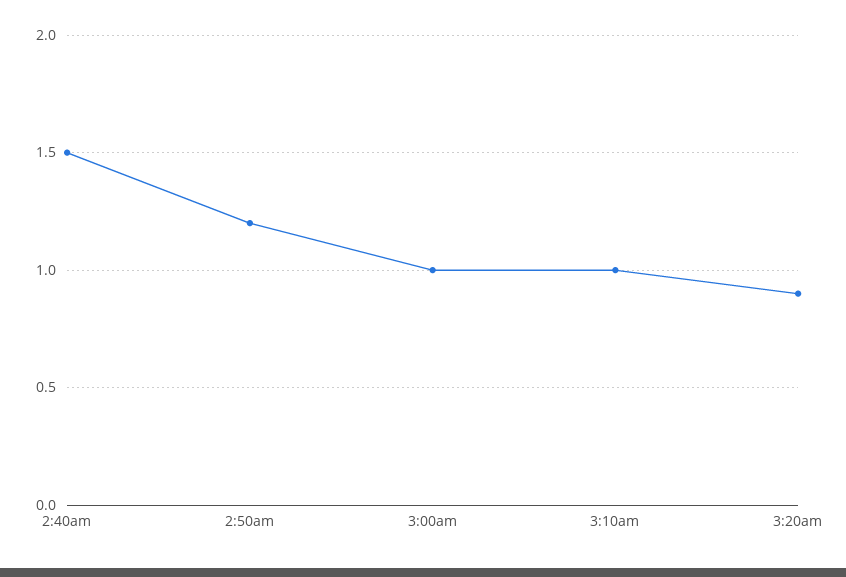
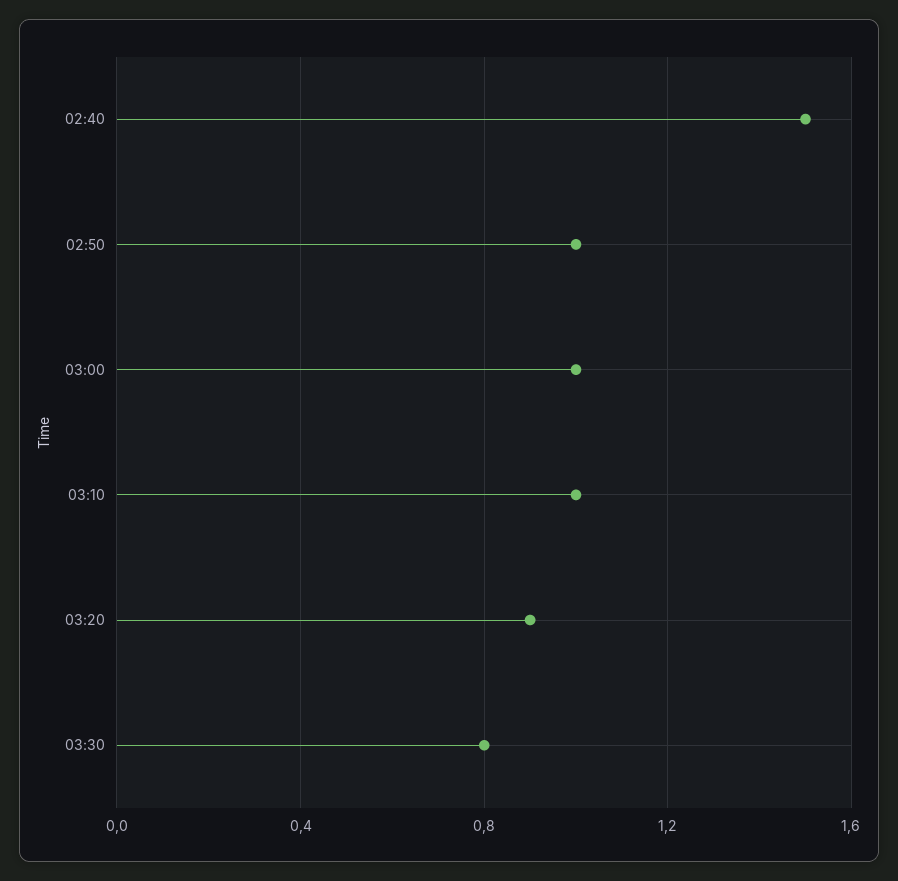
2:50am: 1.2 -> 1
03:30: none -> 0.8

